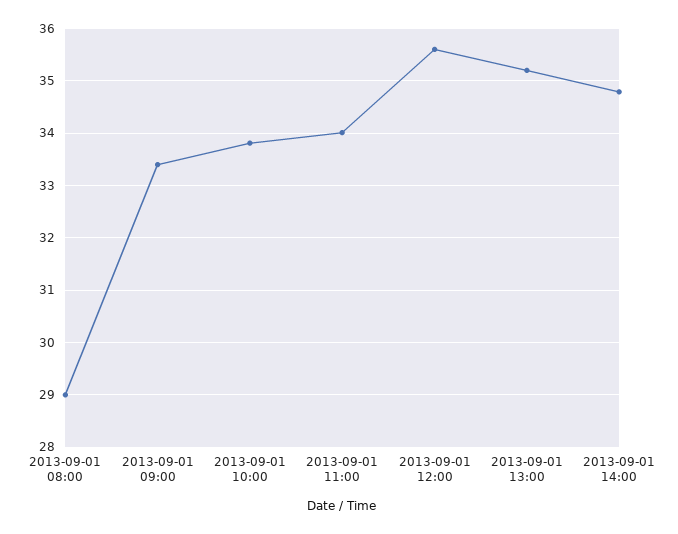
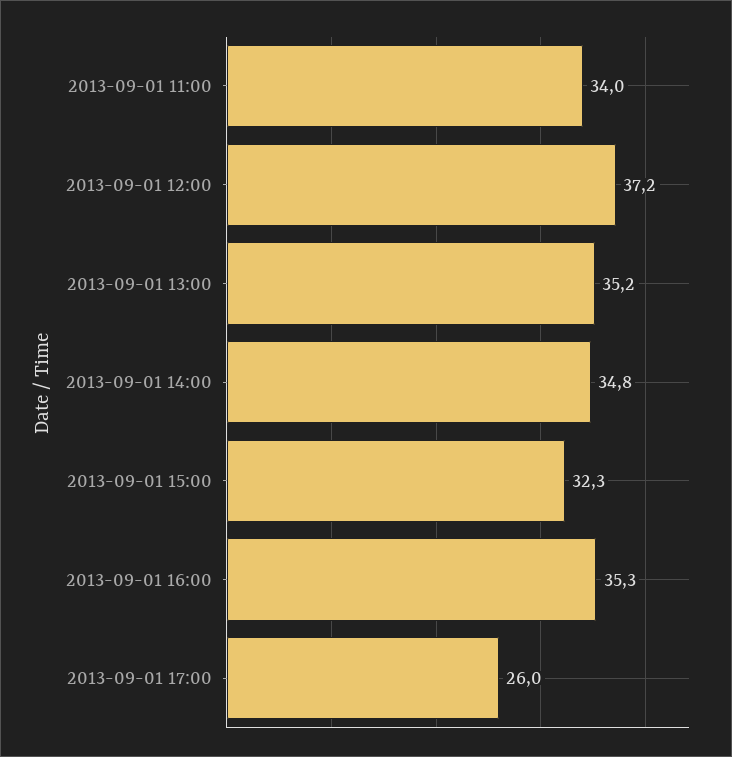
2013-09-01 08:00: 29 -> none
2013-09-01 09:00: 33.4 -> none
2013-09-01 10:00: 33.8 -> none
2013-09-01 12:00: 35.6 -> 37.2
2013-09-01 15:00: none -> 32.3
2013-09-01 16:00: none -> 35.3
2013-09-01 17:00: none -> 26

